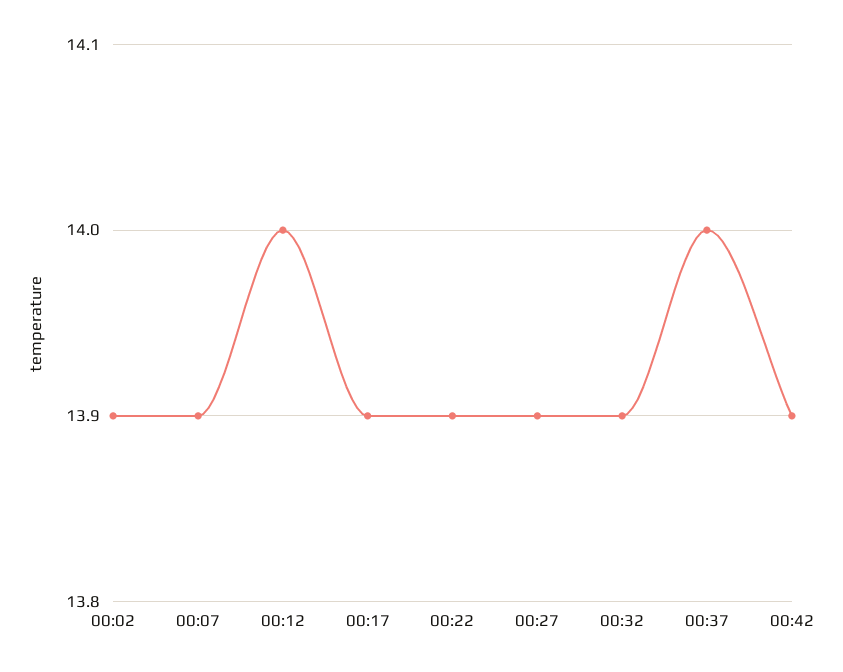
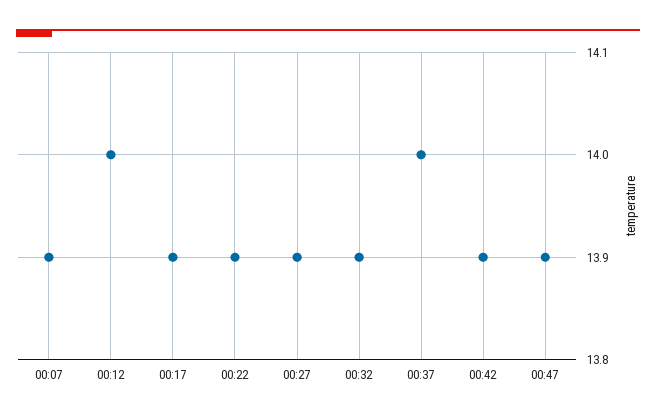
00:02: 13.9 -> none
00:47: none -> 13.9

